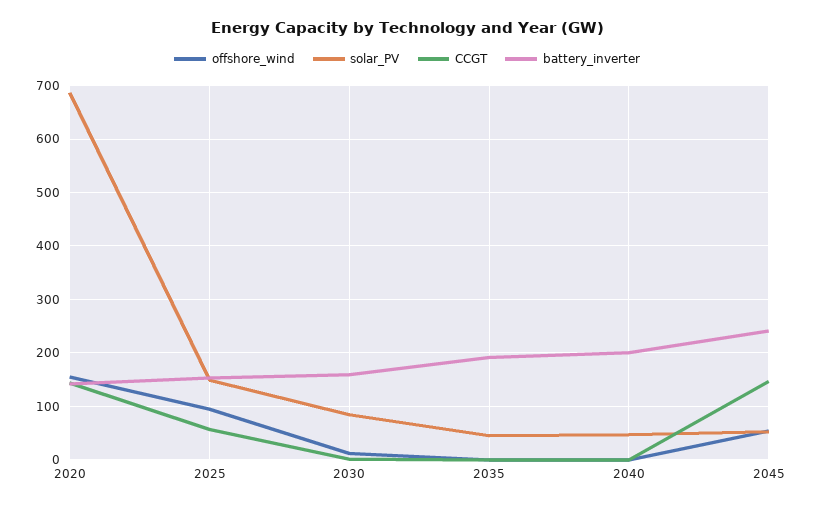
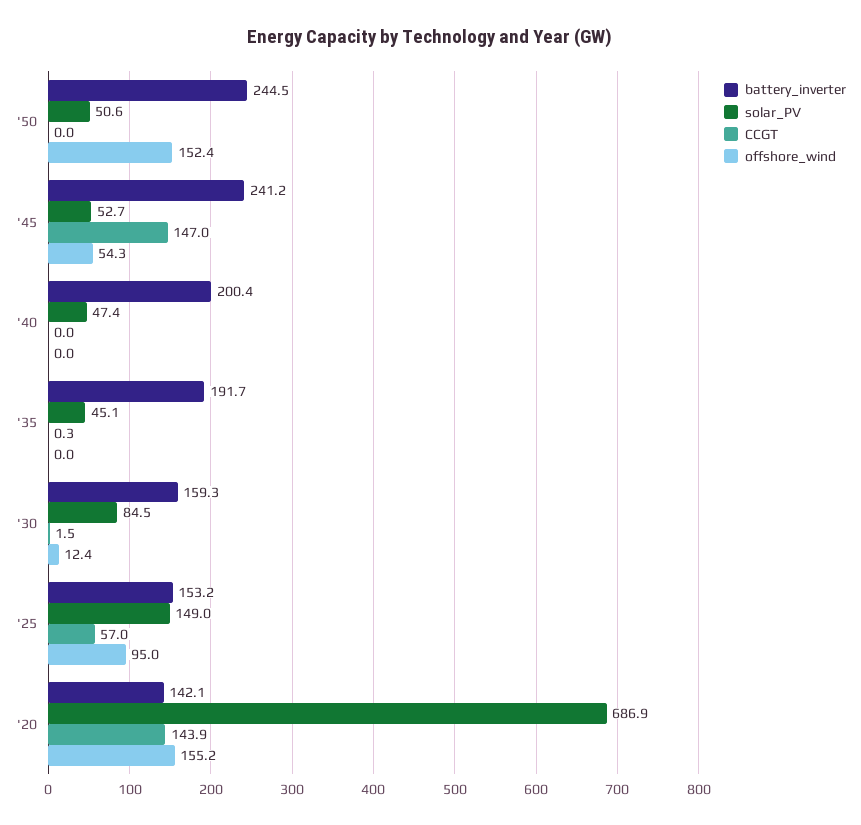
battery_inverter, '50: none -> 244.5
solar_PV, '50: none -> 50.6
CCGT, '50: none -> 0
offshore_wind, '50: none -> 152.4

